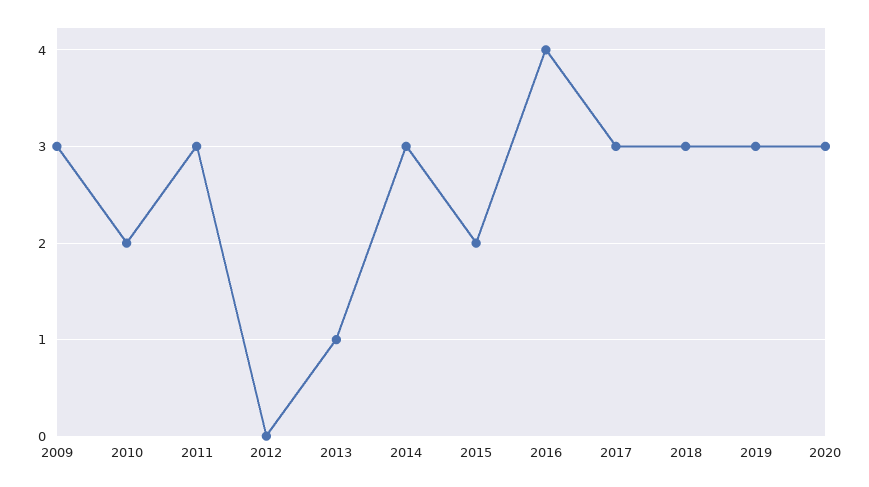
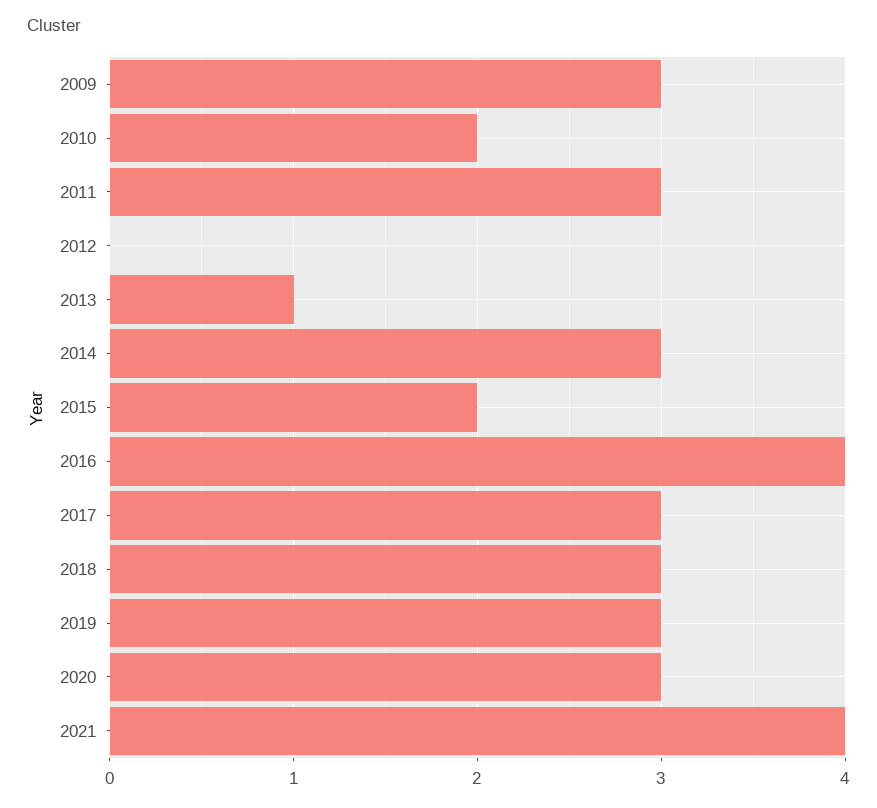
2021: none -> 4

